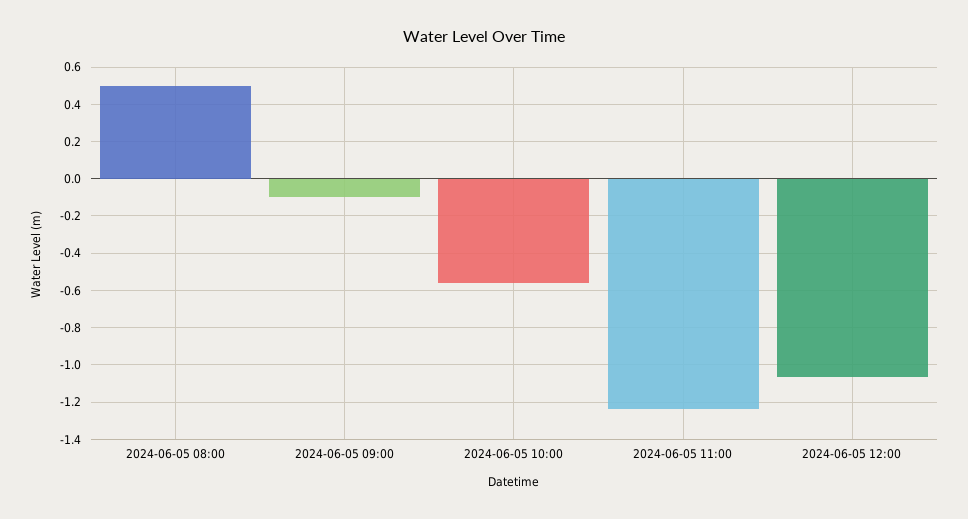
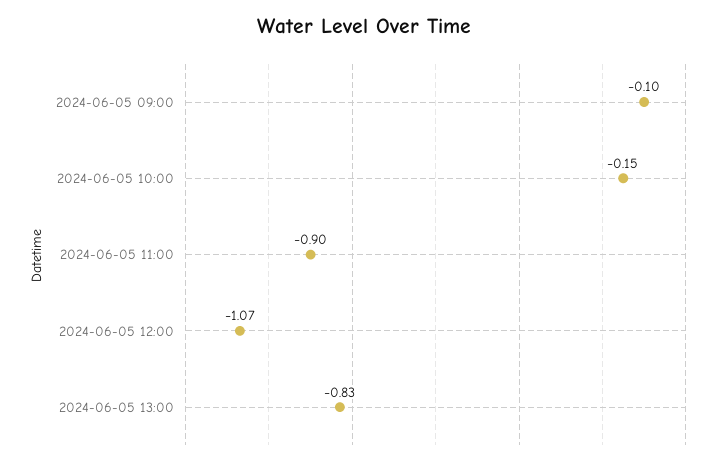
2024-06-05 08:00: 0.5 -> none
2024-06-05 10:00: -0.55 -> -0.15
2024-06-05 11:00: -1.25 -> -0.9
2024-06-05 13:00: none -> -0.83

